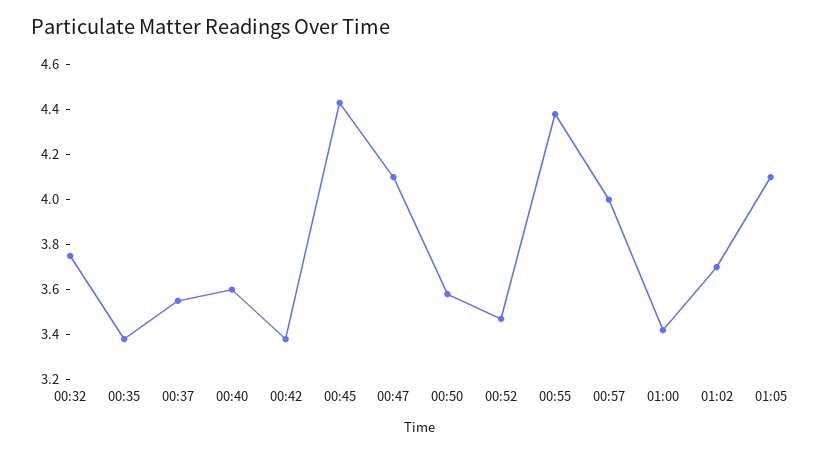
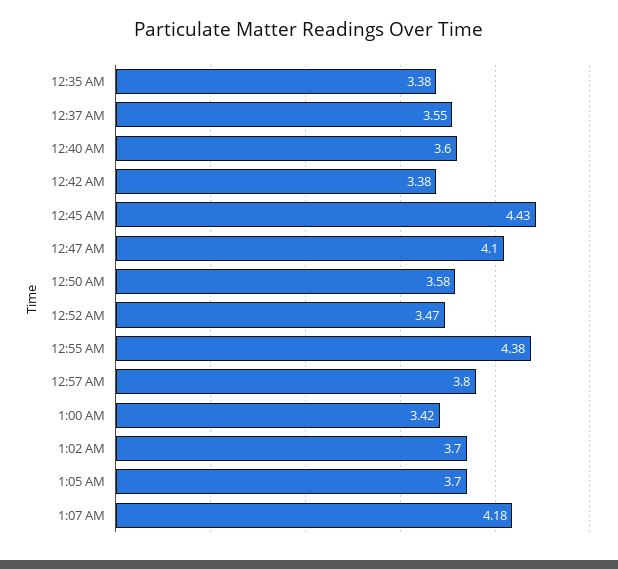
00:32: 3.75 -> none
00:57: 4 -> 3.8
01:05: 4.1 -> 3.7
1:07 AM: none -> 4.18

